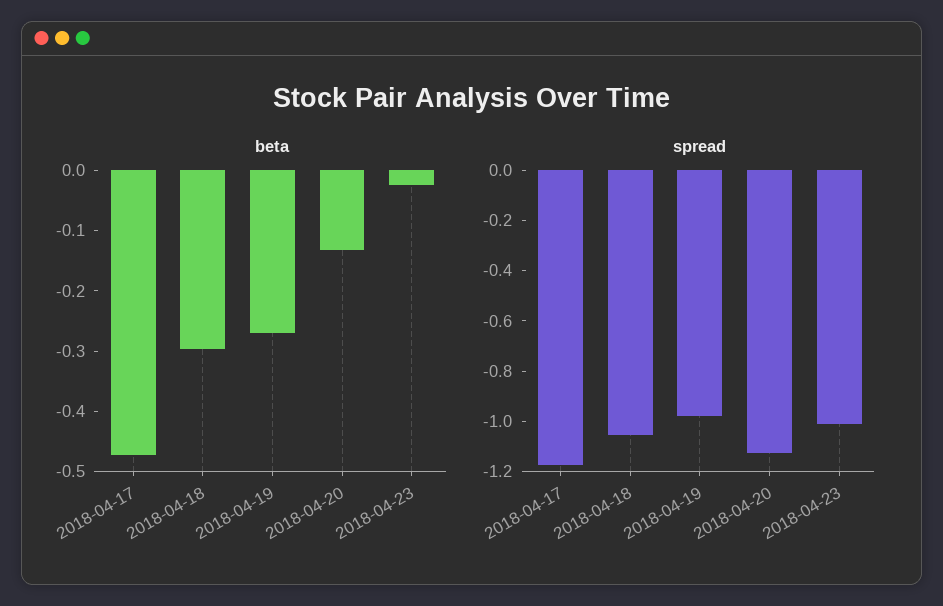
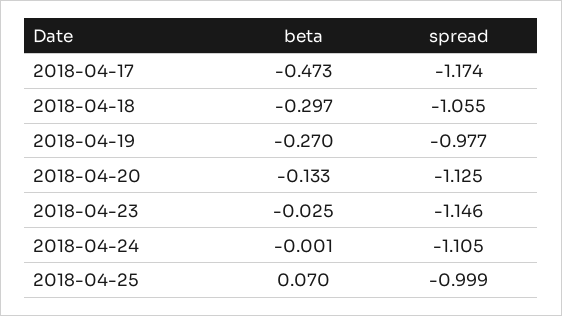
spread, 2018-04-23: -1 -> -1.146
beta, 2018-04-24: none -> -0.001
spread, 2018-04-24: none -> -1.105
beta, 2018-04-25: none -> 0.07
spread, 2018-04-25: none -> -0.999

